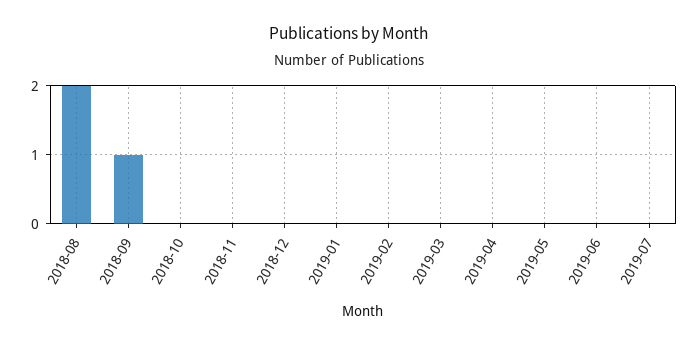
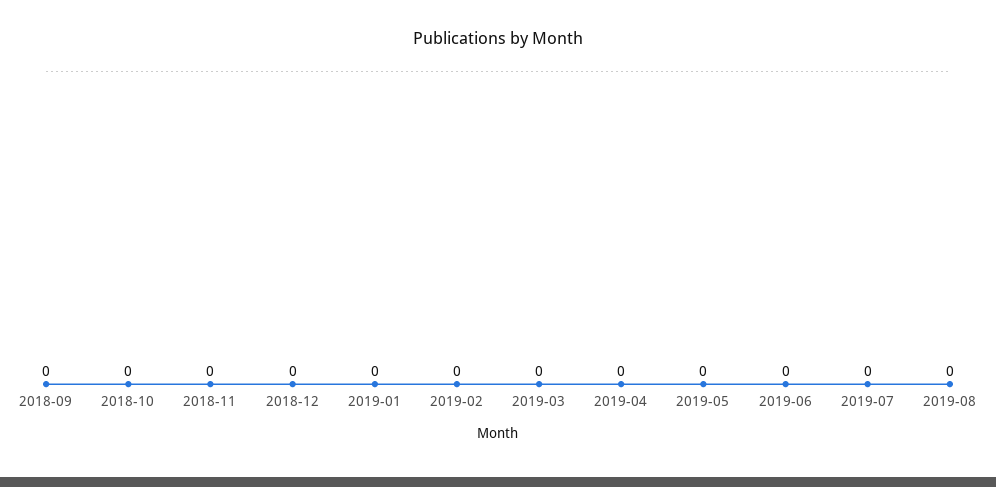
2018-08: 2 -> none
2018-09: 1 -> 0
2019-08: none -> 0

